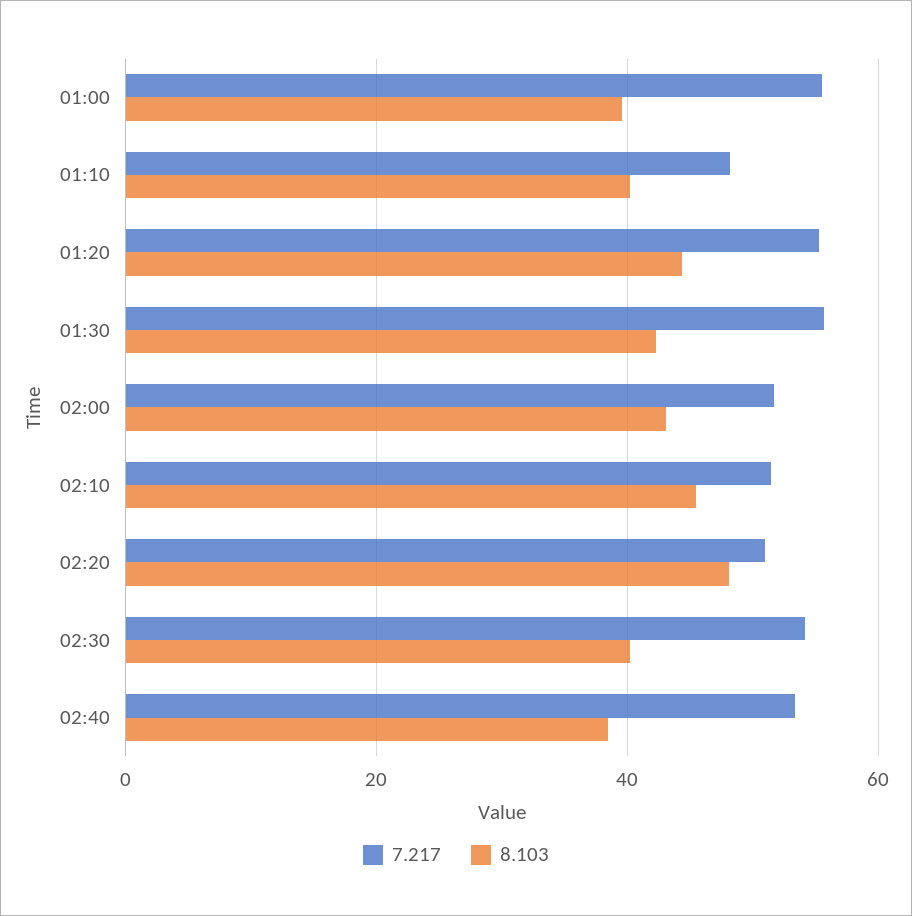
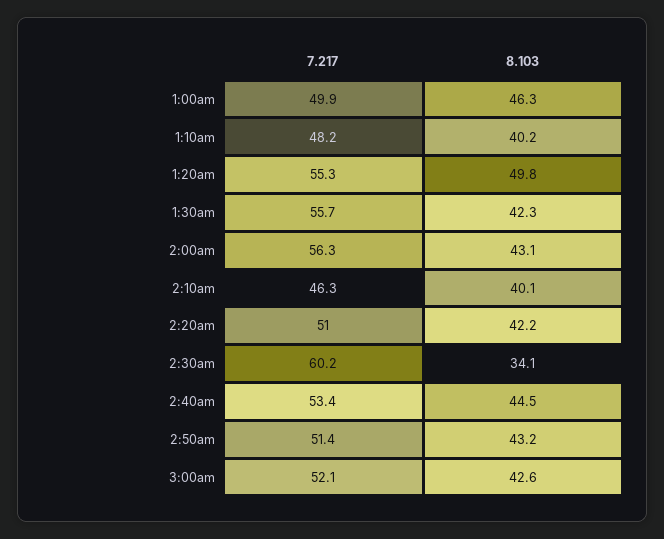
7.217, 01:00: 56 -> 49.9
8.103, 01:00: 40 -> 46.3
8.103, 01:20: 44 -> 49.8
7.217, 02:00: 52 -> 56.3
7.217, 02:10: 52 -> 46.3
8.103, 02:10: 46 -> 40.1
8.103, 02:20: 48 -> 42.2
7.217, 02:30: 54 -> 60.2
8.103, 02:30: 40 -> 34.1
8.103, 02:40: 38 -> 44.5
7.217, 2:50am: none -> 51.4
8.103, 2:50am: none -> 43.2
7.217, 3:00am: none -> 52.1
8.103, 3:00am: none -> 42.6

